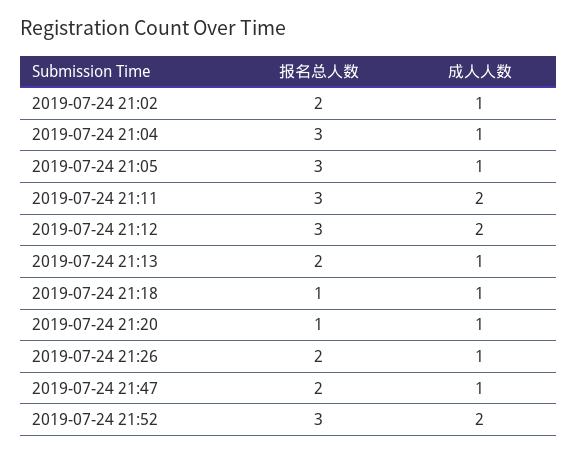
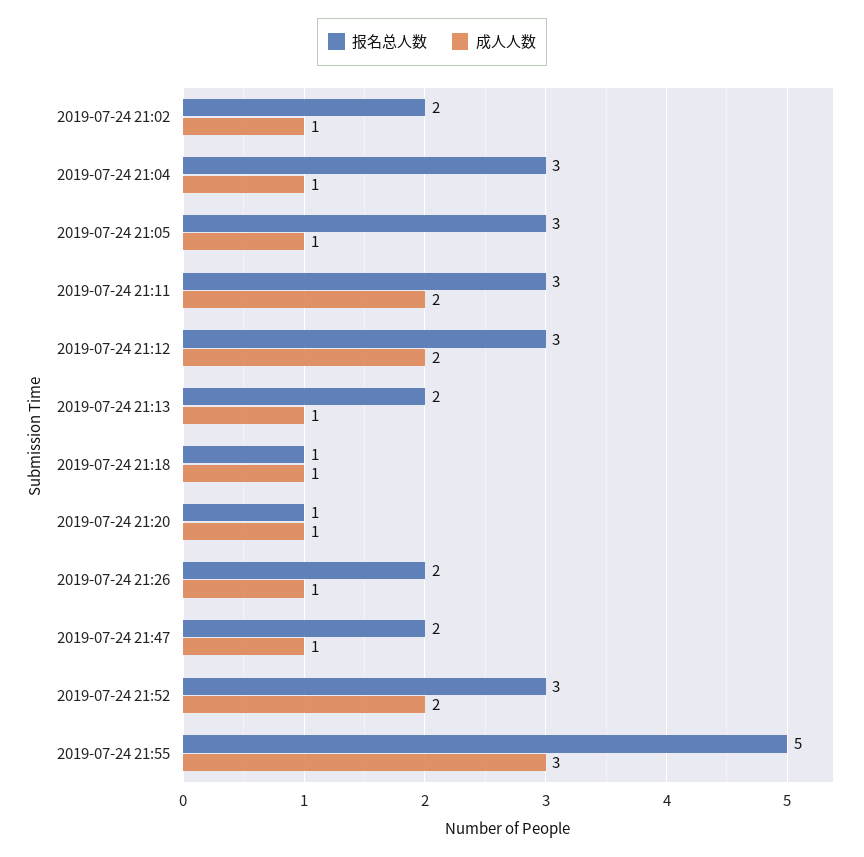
报名总人数, 2019-07-24 21:55: none -> 5
成人人数, 2019-07-24 21:55: none -> 3

